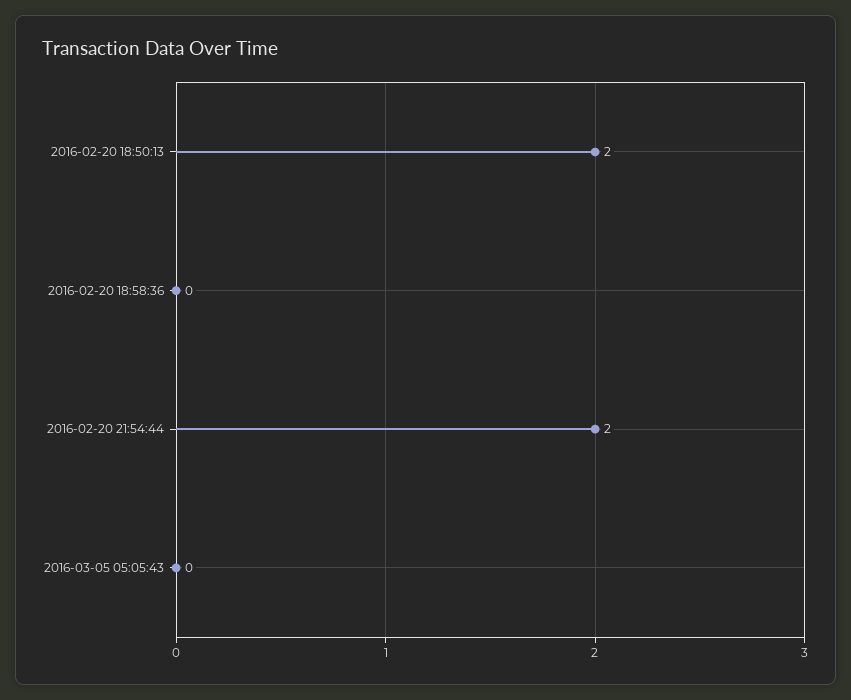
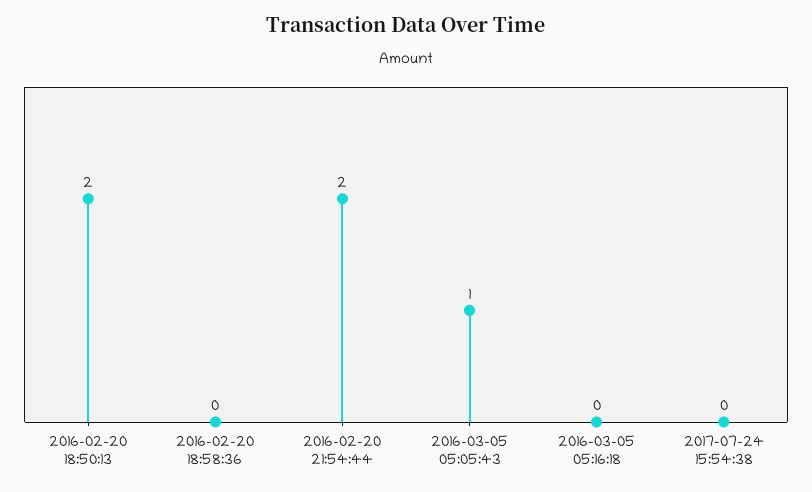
2016-03-05 05:05:43: 0 -> 1
2016-03-05 05:16:18: none -> 0
2017-07-24 15:54:38: none -> 0

